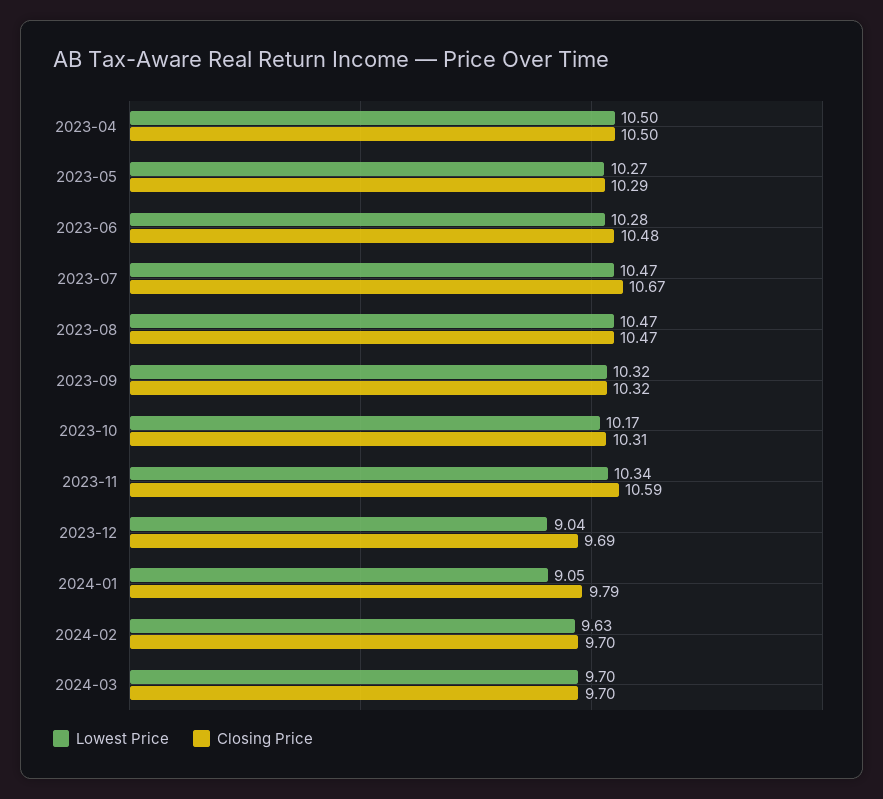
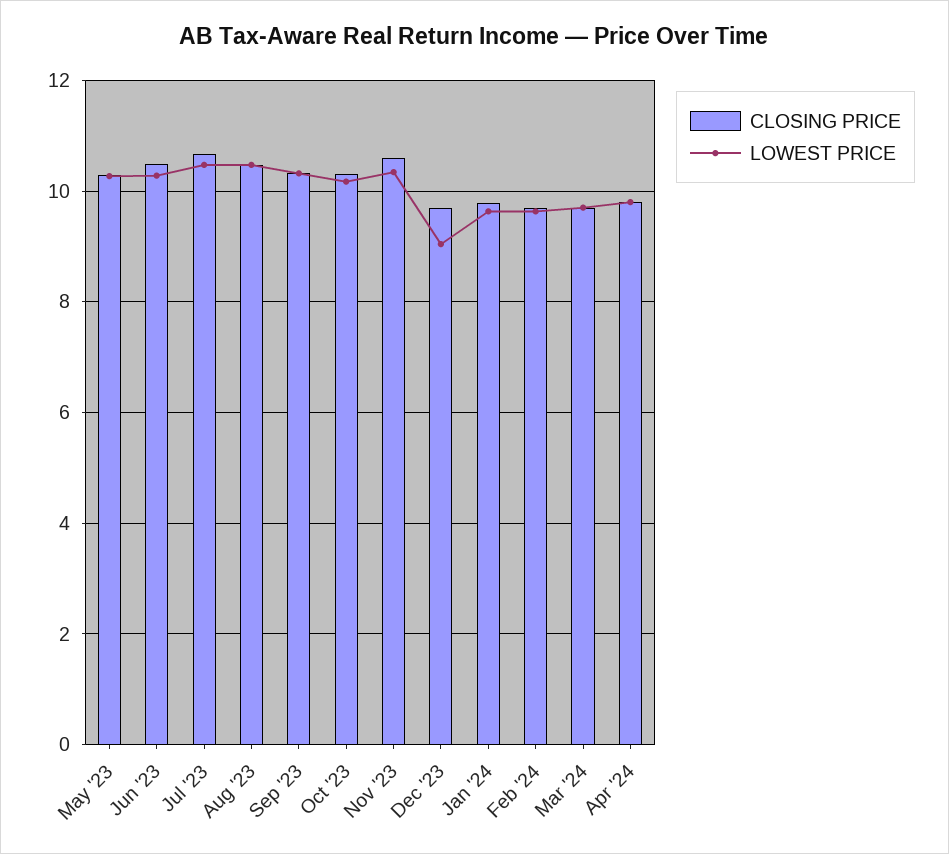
Lowest Price, 2023-04: 10.5 -> none
Closing Price, 2023-04: 10.5 -> none
Lowest Price, 2024-01: 9.05 -> 9.6
Closing Price, Apr '24: none -> 9.8
Lowest Price, Apr '24: none -> 9.8

